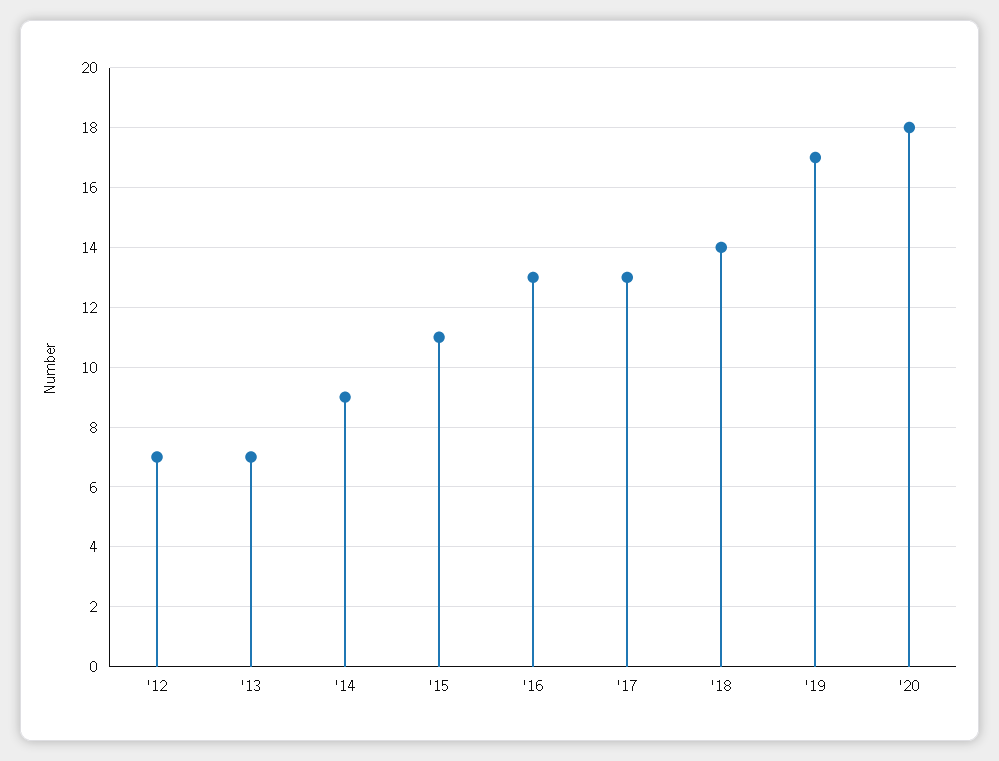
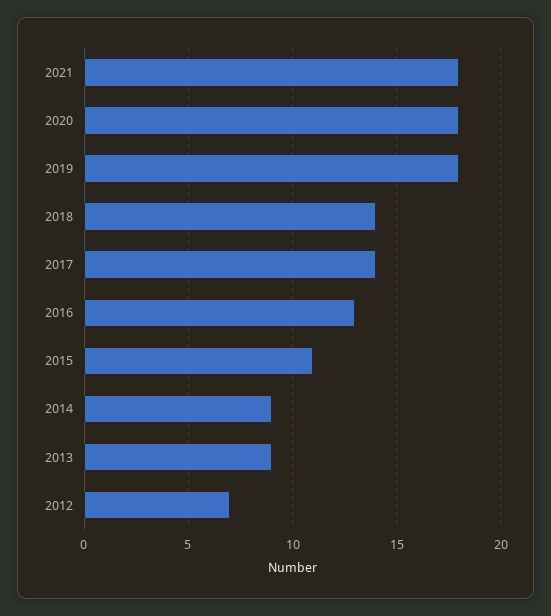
'13: 7 -> 9
'17: 13 -> 14
'19: 17 -> 18
2021: none -> 18

